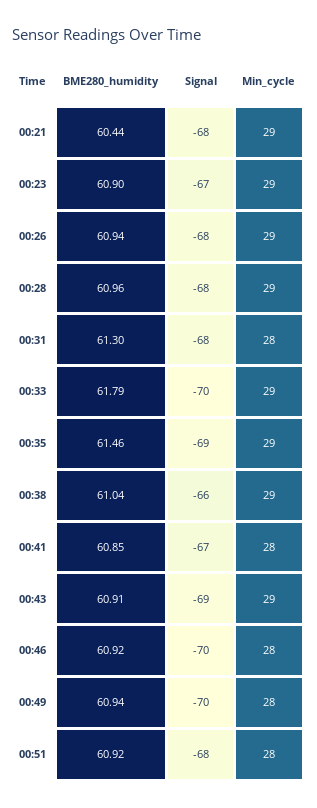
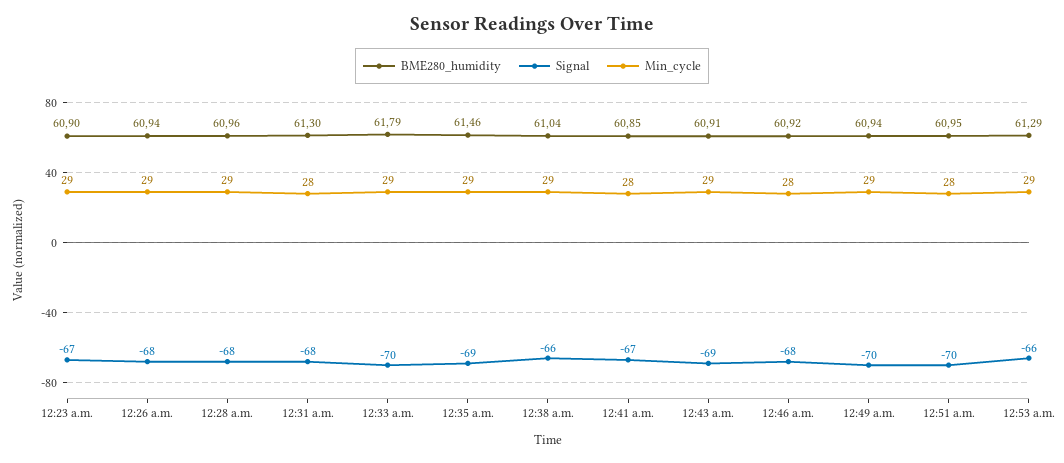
BME280_humidity, 00:21: 60.44 -> none
Signal, 00:21: -68 -> none
Min_cycle, 00:21: 29 -> none
Signal, 00:46: -70 -> -68
Min_cycle, 00:49: 28 -> 29
BME280_humidity, 00:51: 60.92 -> 60.95
Signal, 00:51: -68 -> -70
BME280_humidity, 12:53 a.m.: none -> 61.29
Signal, 12:53 a.m.: none -> -66
Min_cycle, 12:53 a.m.: none -> 29

